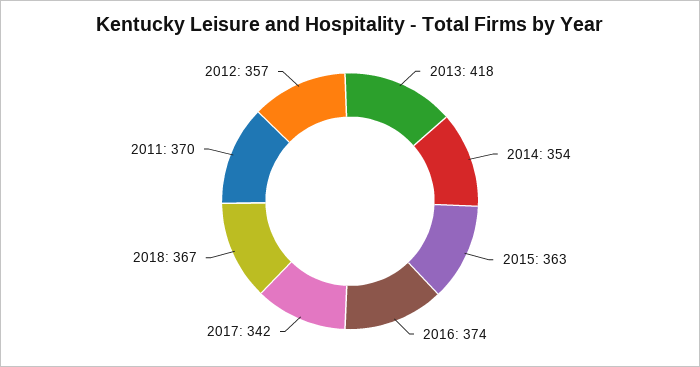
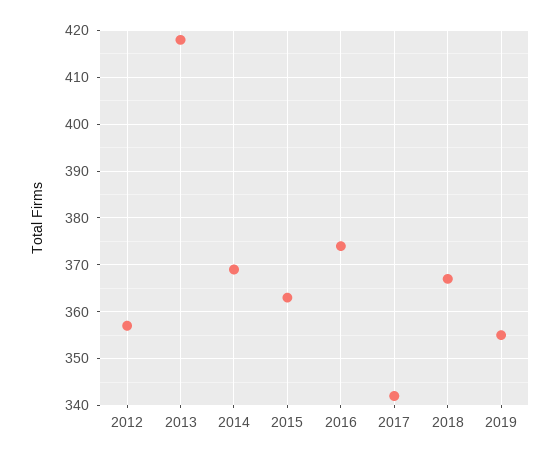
2014: 354 -> 370
2011: 370 -> none
2019: none -> 355

